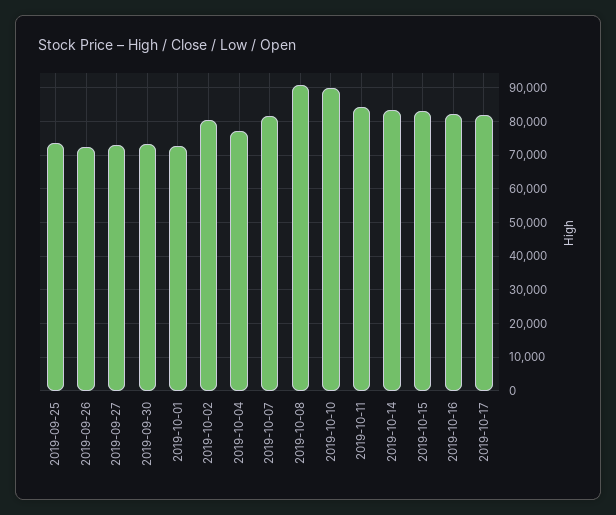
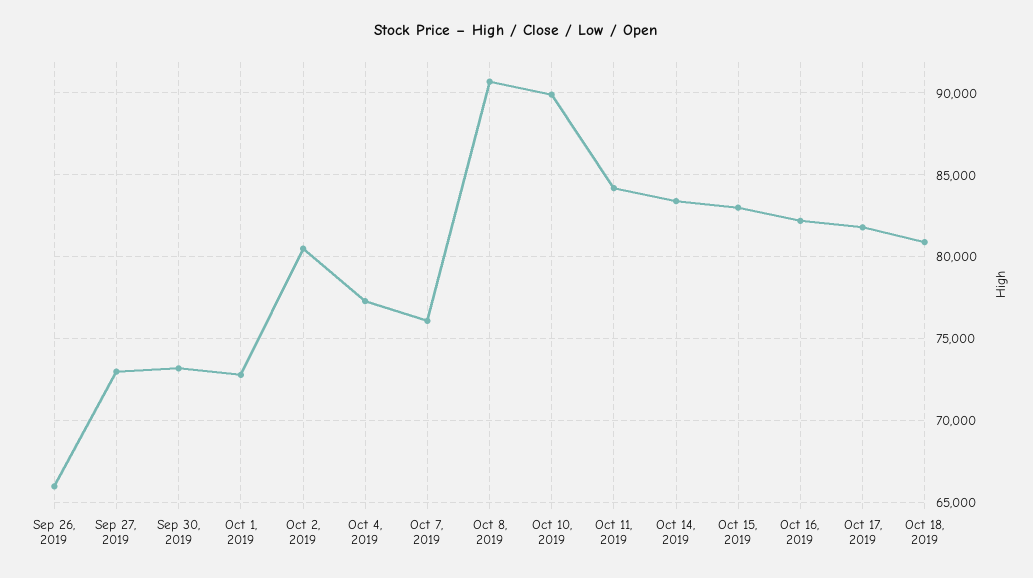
2019-09-25: 74000 -> none
2019-09-26: 72000 -> 66000
2019-10-07: 82000 -> 76000
Oct 18, 2019: none -> 81000

